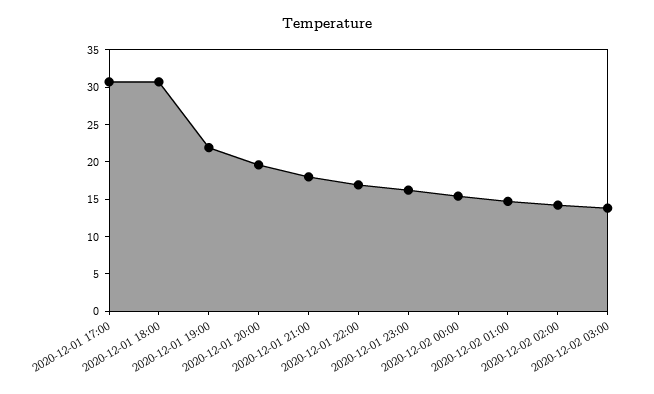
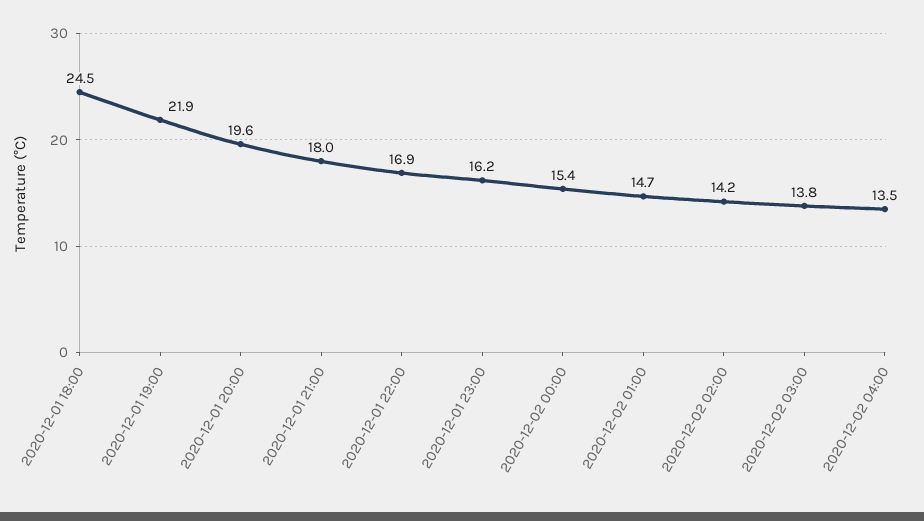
2020-12-01 17:00: 30 -> none
2020-12-01 18:00: 30 -> 24.5
2020-12-02 04:00: none -> 13.5

